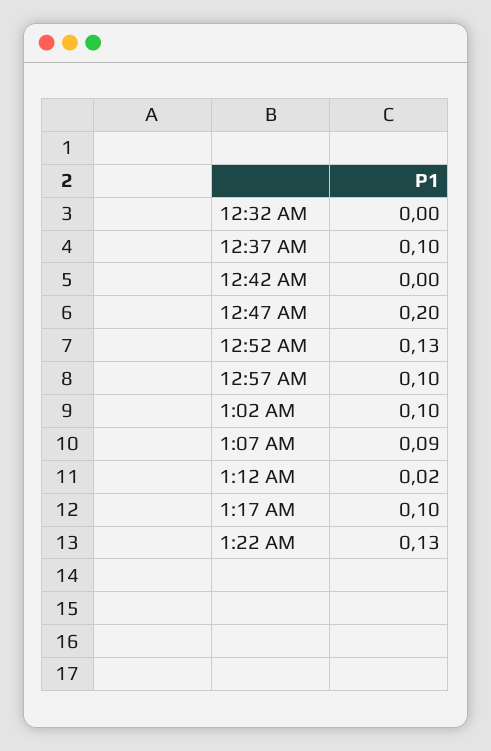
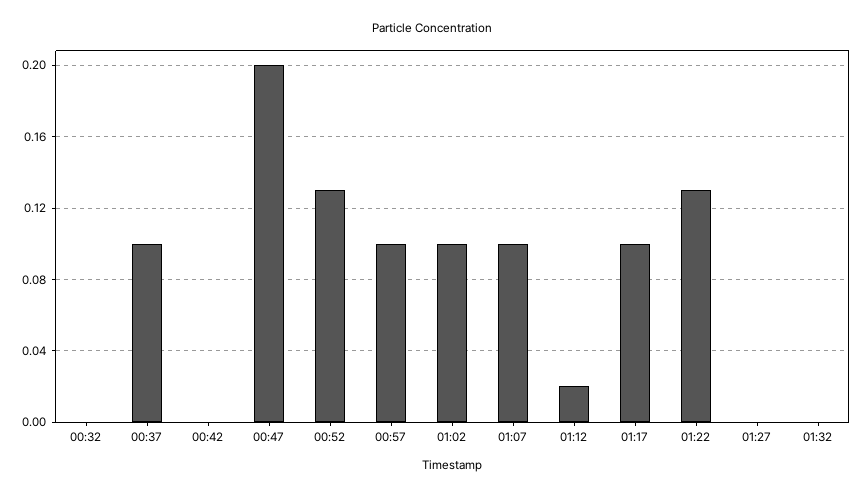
1:07 AM: 0.09 -> 0.1
01:27: none -> 0
01:32: none -> 0

